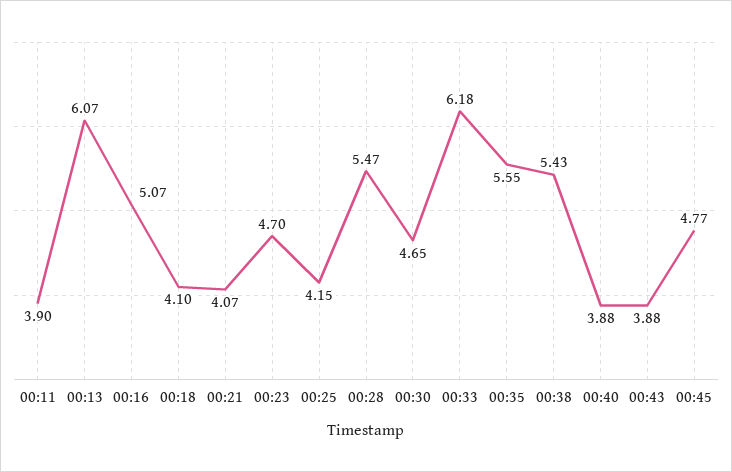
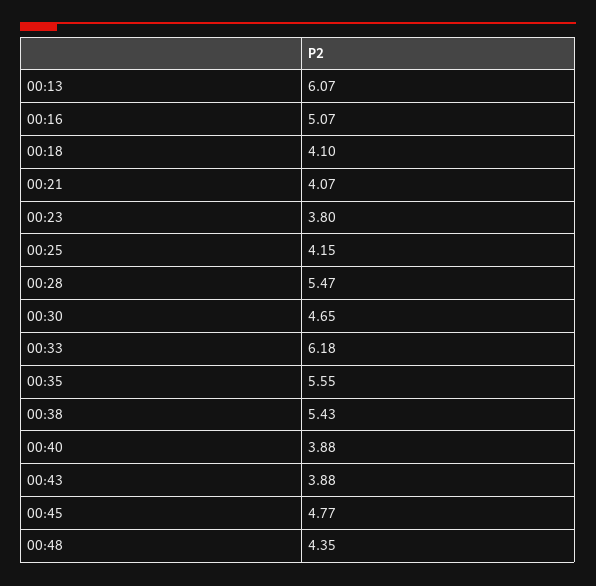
00:11: 3.9 -> none
00:23: 4.7 -> 3.8
00:48: none -> 4.35

